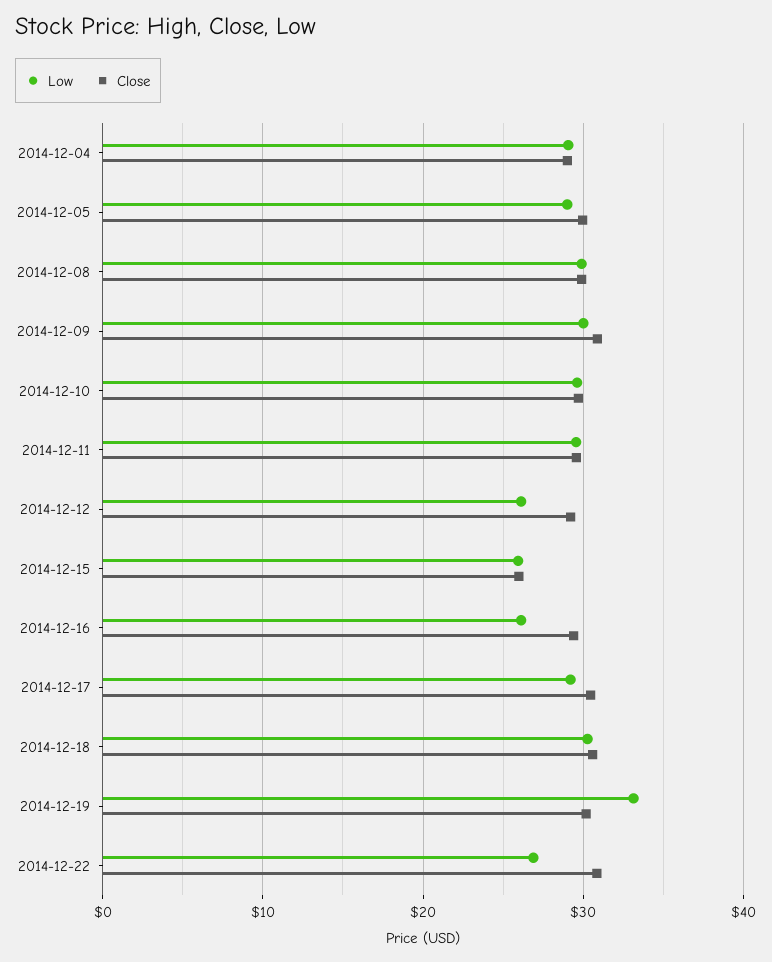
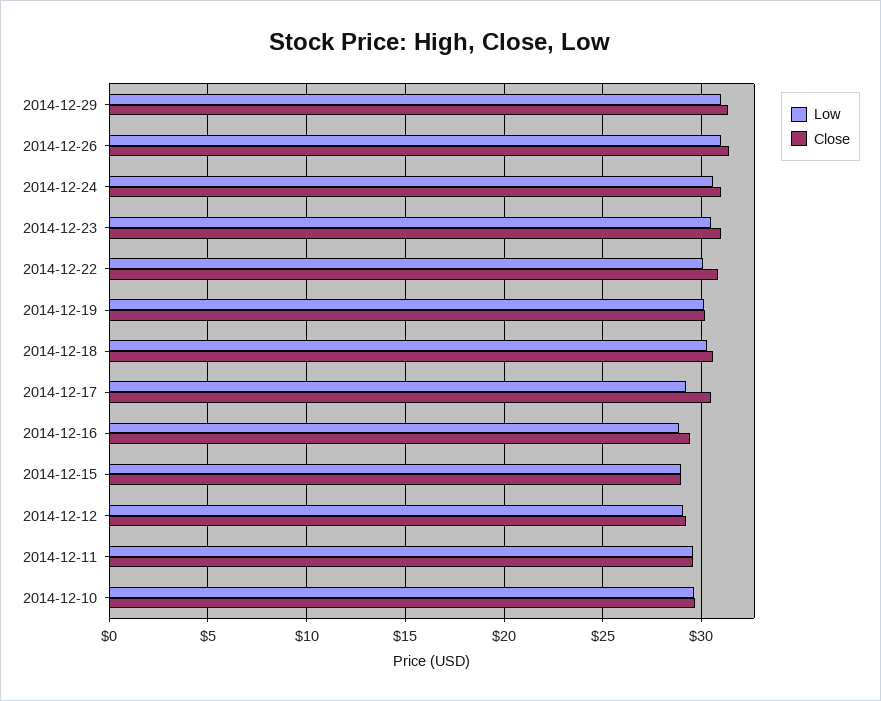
Low, 2014-12-04: 29 -> none
Close, 2014-12-04: 29 -> none
Low, 2014-12-05: 29 -> none
Close, 2014-12-05: 30 -> none
Low, 2014-12-08: 30 -> none
Close, 2014-12-08: 30 -> none
Low, 2014-12-09: 30 -> none
Close, 2014-12-09: 31 -> none
Low, 2014-12-12: 26 -> 29
Low, 2014-12-15: 26 -> 29
Close, 2014-12-15: 26 -> 29
Low, 2014-12-16: 26 -> 29
Low, 2014-12-19: 33 -> 30
Low, 2014-12-22: 27 -> 30
Low, 2014-12-29: none -> 31
Close, 2014-12-29: none -> 31.5
Low, 2014-12-26: none -> 31
Close, 2014-12-26: none -> 31.5
Low, 2014-12-24: none -> 30.5
Close, 2014-12-24: none -> 31
Low, 2014-12-23: none -> 30.5
Close, 2014-12-23: none -> 31

